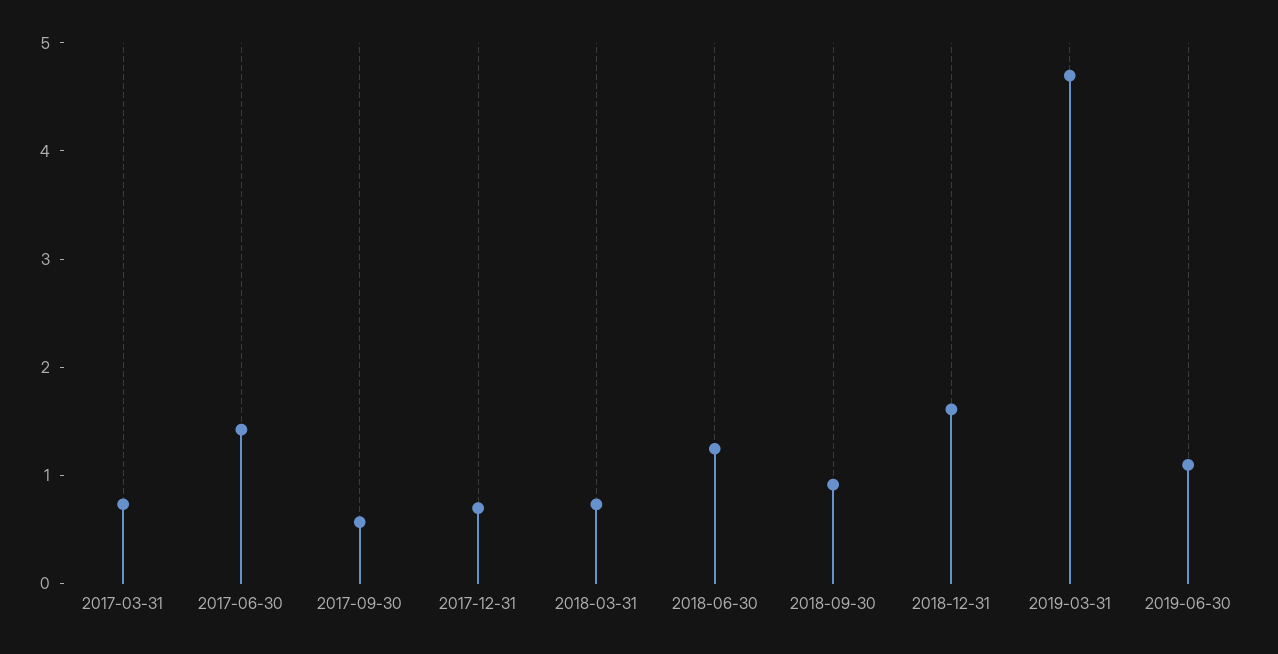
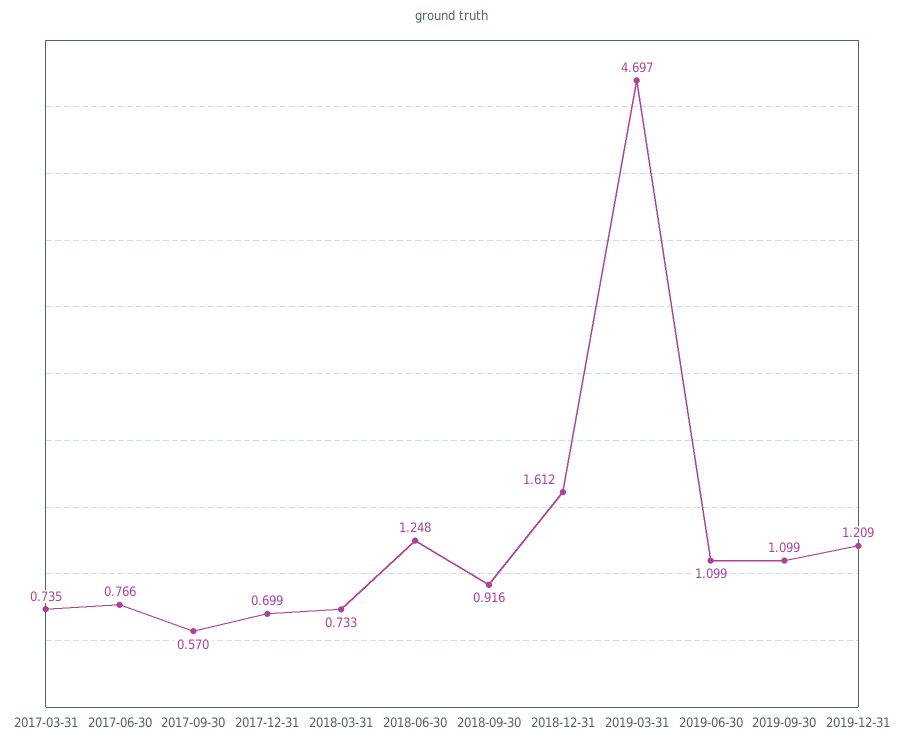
2017-06-30: 1.4 -> 0.766
2019-09-30: none -> 1.099
2019-12-31: none -> 1.209

